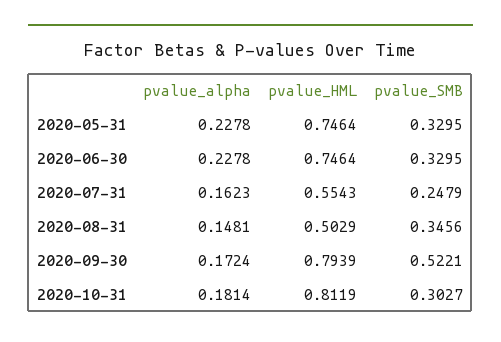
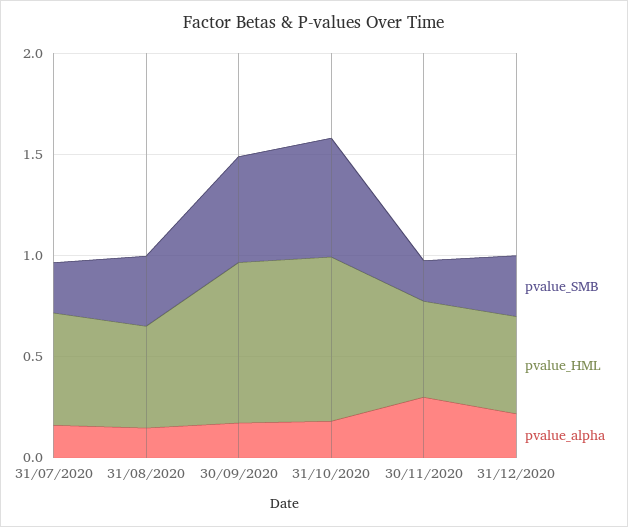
pvalue_alpha, 2020-05-31: 0.2278 -> none
pvalue_HML, 2020-05-31: 0.7464 -> none
pvalue_SMB, 2020-05-31: 0.3295 -> none
pvalue_alpha, 2020-06-30: 0.2278 -> none
pvalue_HML, 2020-06-30: 0.7464 -> none
pvalue_SMB, 2020-06-30: 0.3295 -> none
pvalue_SMB, 2020-10-31: 0.3027 -> 0.6
pvalue_SMB, 30/11/2020: none -> 0.2
pvalue_HML, 30/11/2020: none -> 0.5
pvalue_alpha, 30/11/2020: none -> 0.3
pvalue_SMB, 31/12/2020: none -> 0.3
pvalue_HML, 31/12/2020: none -> 0.5
pvalue_alpha, 31/12/2020: none -> 0.2

